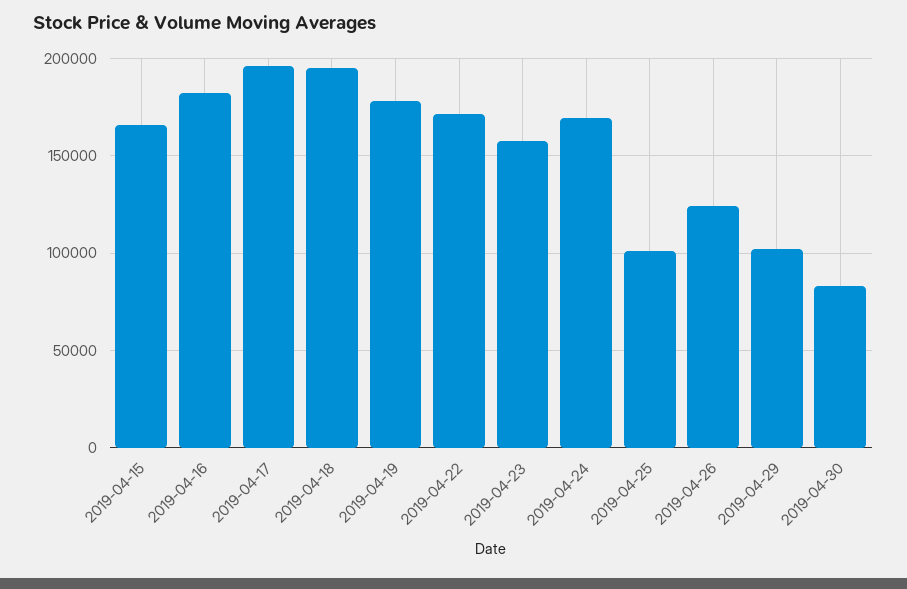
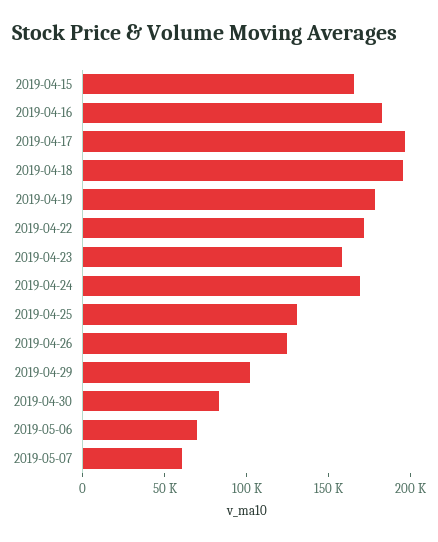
2019-04-25: 100000 -> 130000
2019-05-06: none -> 70000
2019-05-07: none -> 60000

